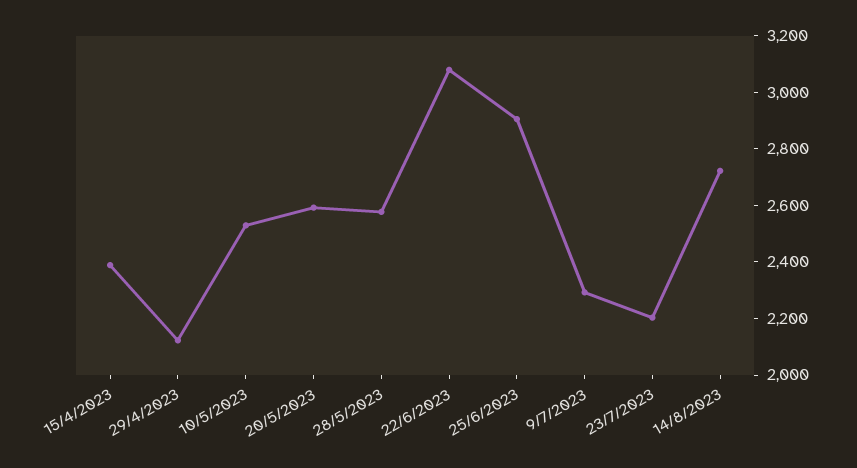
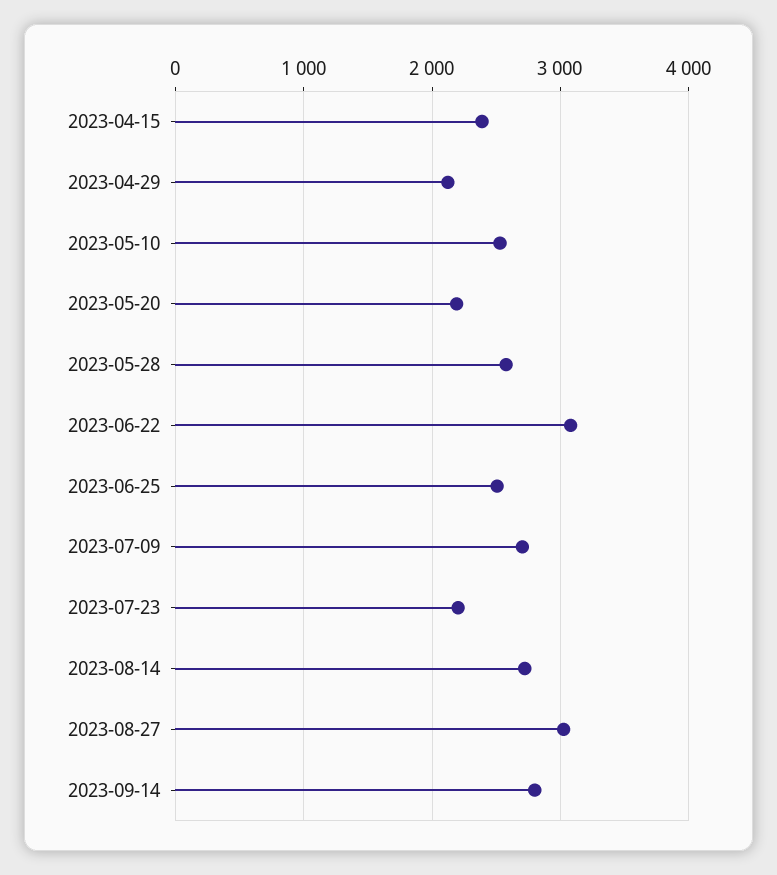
20/5/2023: 2600 -> 2200
25/6/2023: 2900 -> 2500
9/7/2023: 2300 -> 2700
2023-08-27: none -> 3000
2023-09-14: none -> 2800

